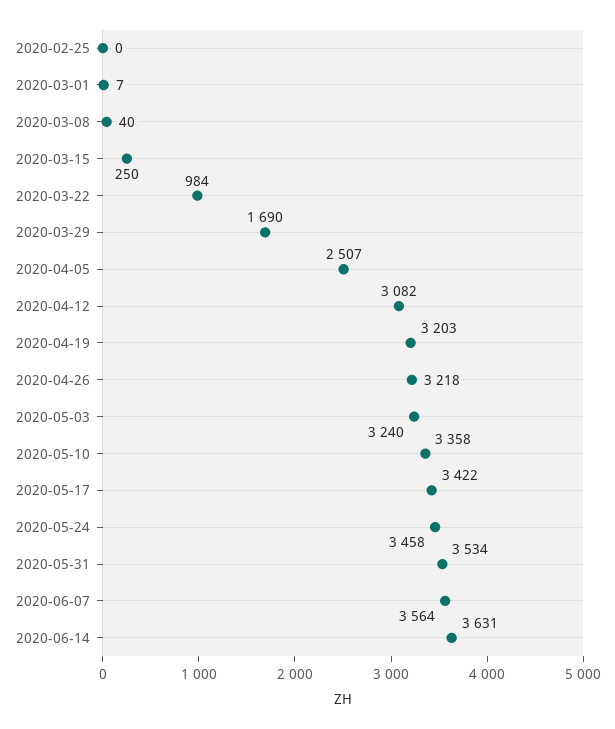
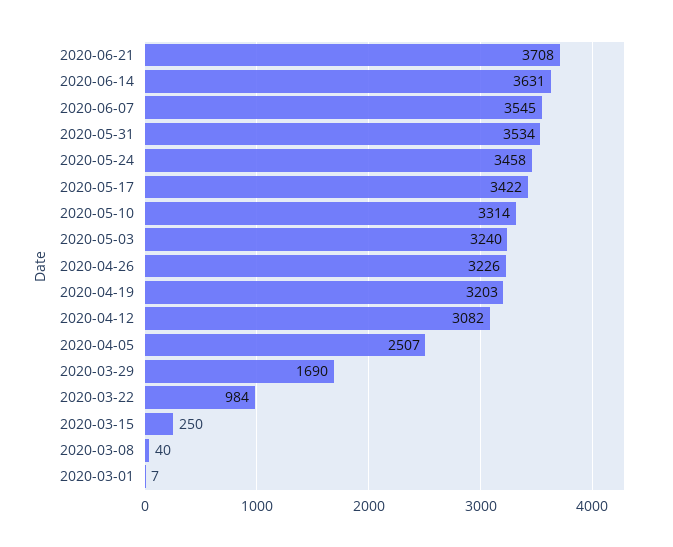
2020-02-25: 0 -> none
2020-04-26: 3218 -> 3226
2020-05-10: 3358 -> 3314
2020-06-07: 3564 -> 3545
2020-06-21: none -> 3708

